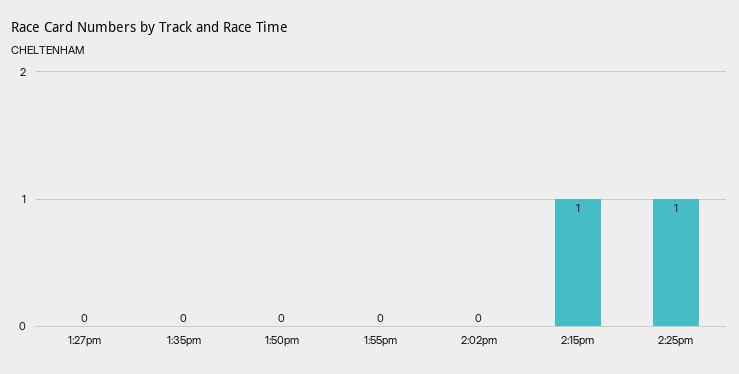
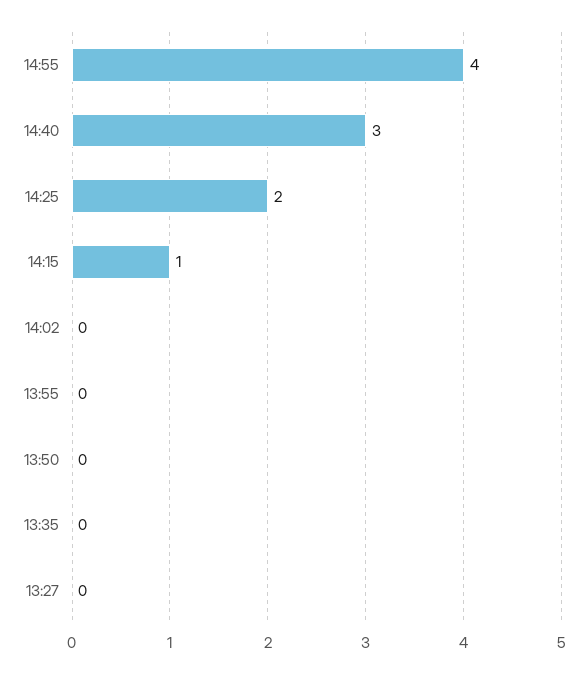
2:25pm: 1 -> 2
14:55: none -> 4
14:40: none -> 3

